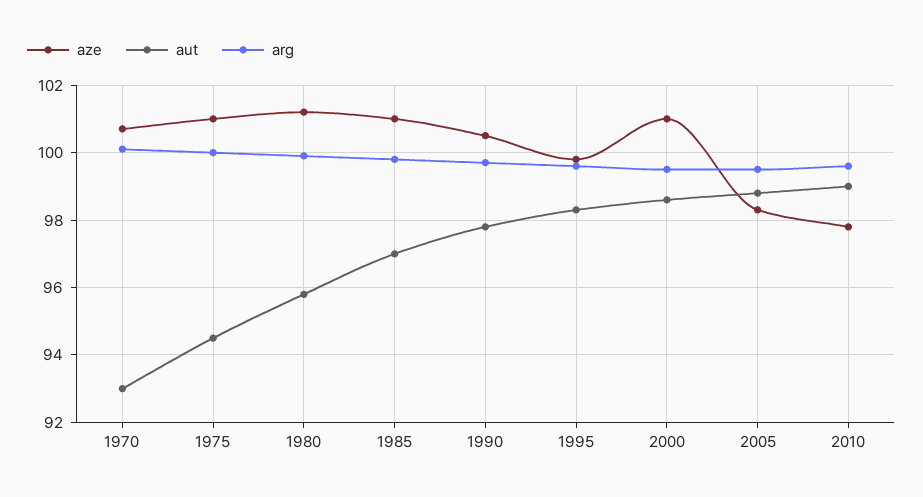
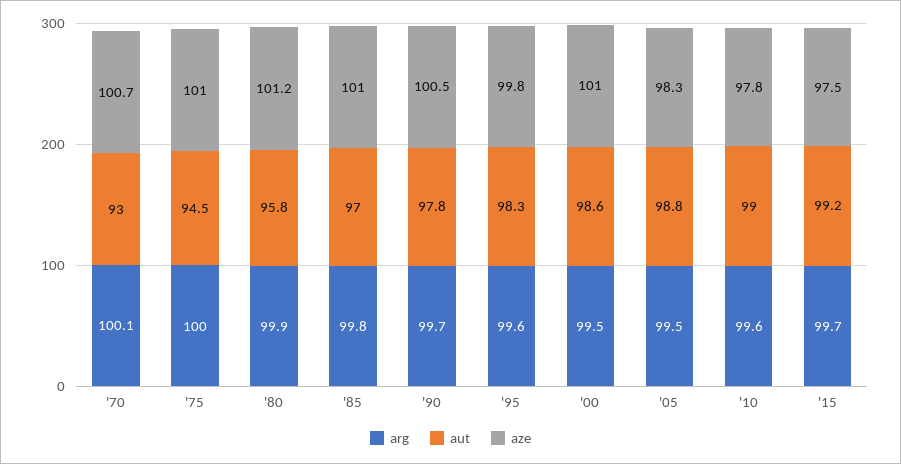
arg, '15: none -> 99.7
aut, '15: none -> 99.2
aze, '15: none -> 97.5

